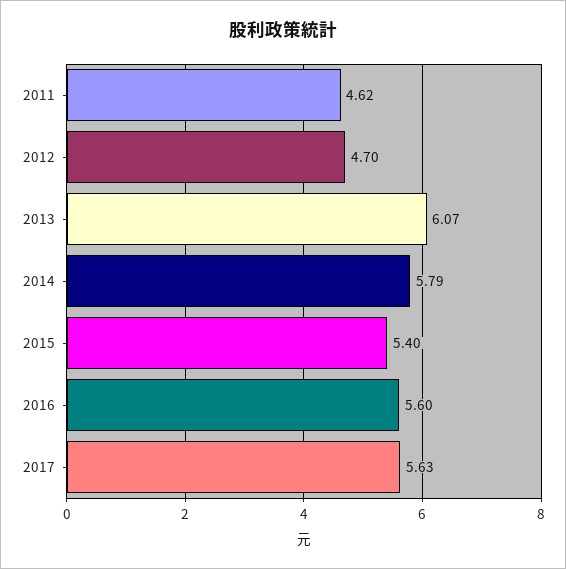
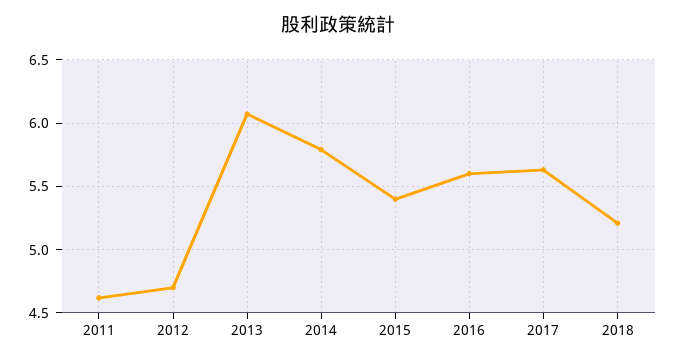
2018: none -> 5.2

